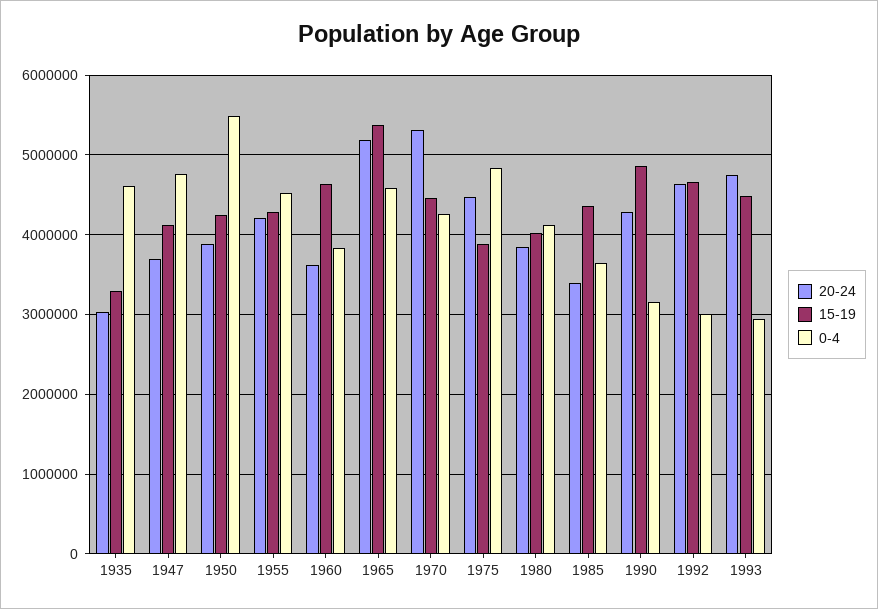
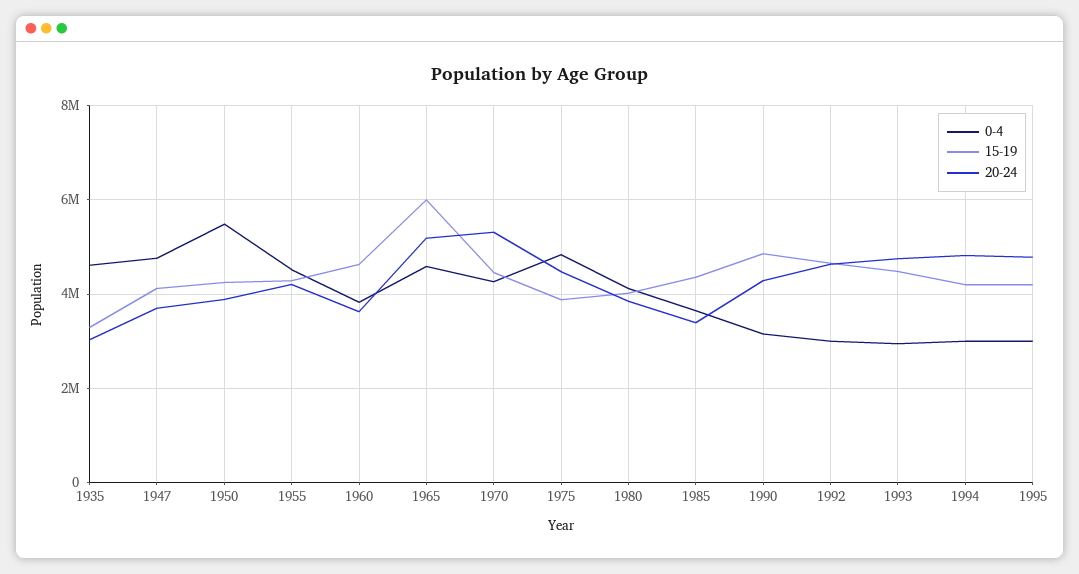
15-19, 1965: 5400000 -> 6000000
0-4, 1994: none -> 3000000
15-19, 1994: none -> 4200000
20-24, 1994: none -> 4800000
0-4, 1995: none -> 3000000
15-19, 1995: none -> 4200000
20-24, 1995: none -> 4800000

